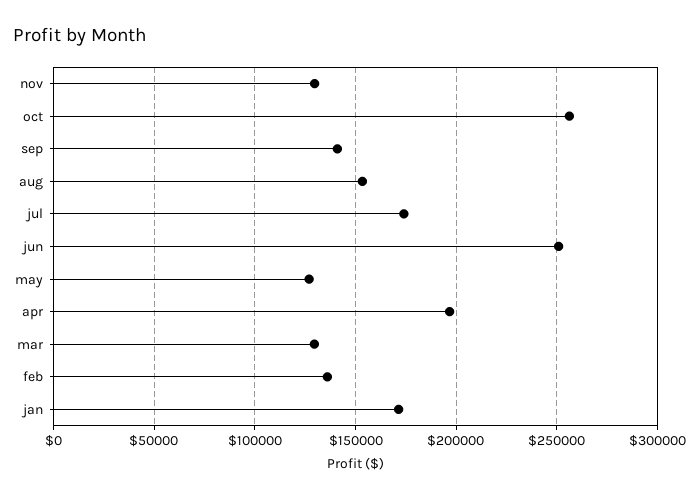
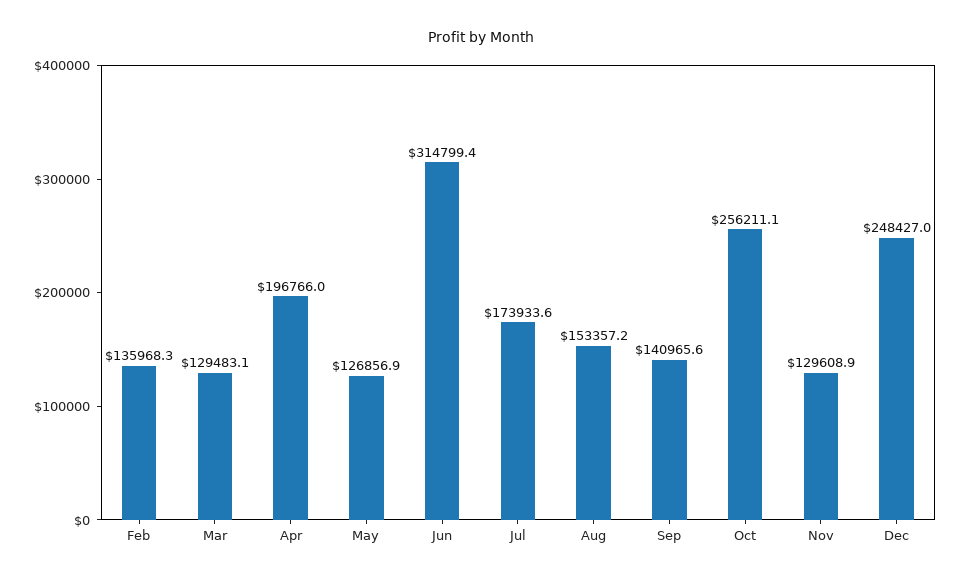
jun: 250000 -> 314799.4
jan: 170000 -> none
Dec: none -> 248427

